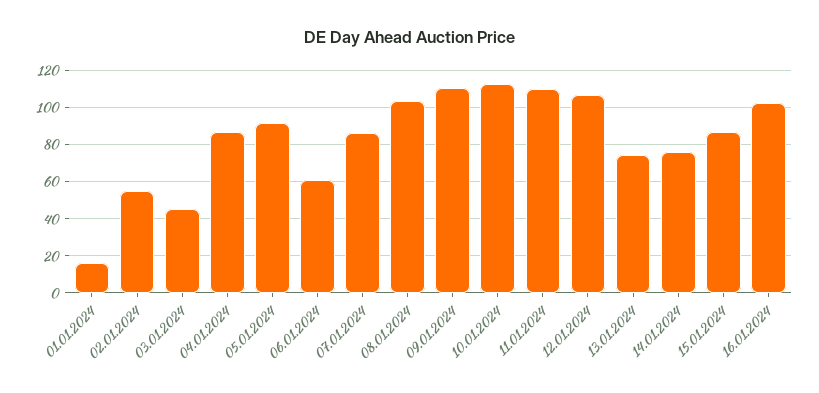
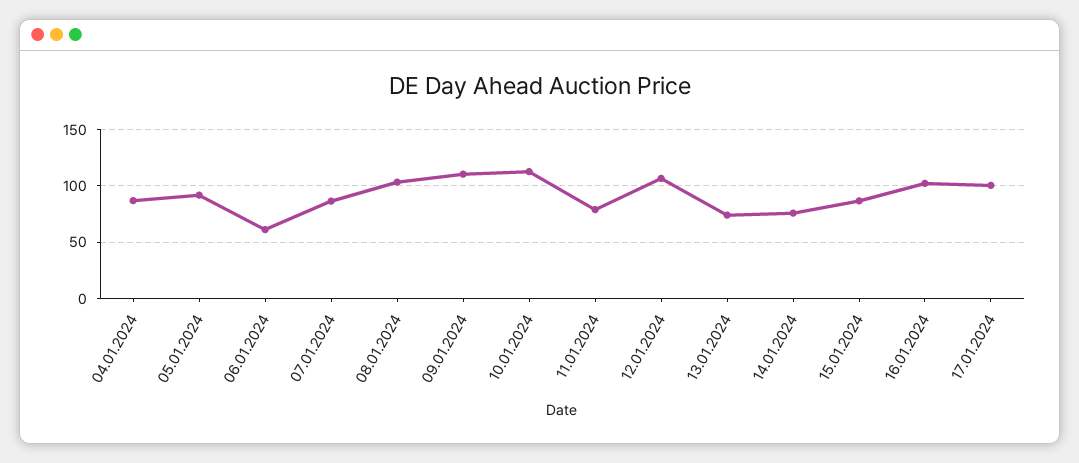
01.01.2024: 15 -> none
02.01.2024: 55 -> none
03.01.2024: 45 -> none
11.01.2024: 110 -> 80
17.01.2024: none -> 100

